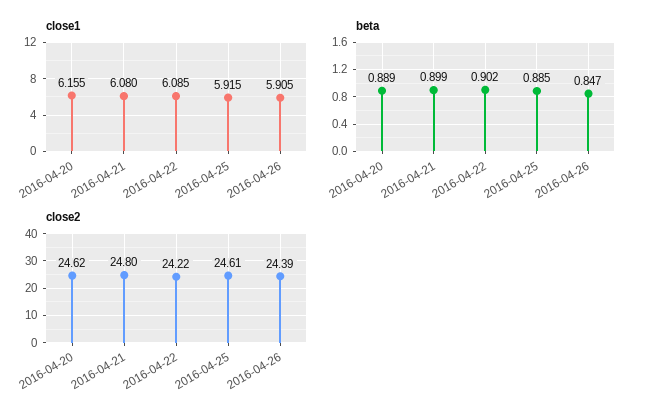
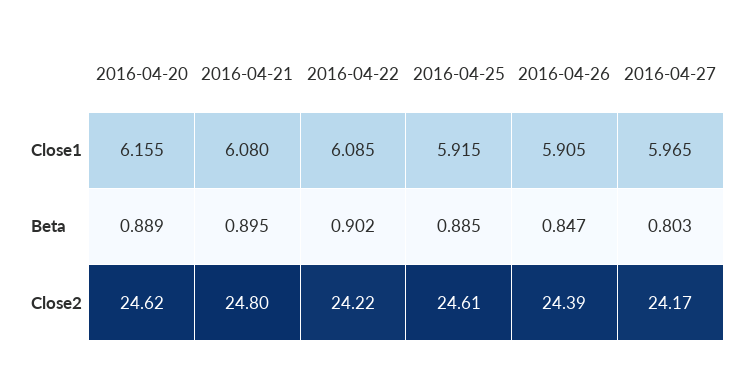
beta, 2016-04-21: 0.899 -> 0.895
close1, 2016-04-27: none -> 5.965
beta, 2016-04-27: none -> 0.803
close2, 2016-04-27: none -> 24.17

